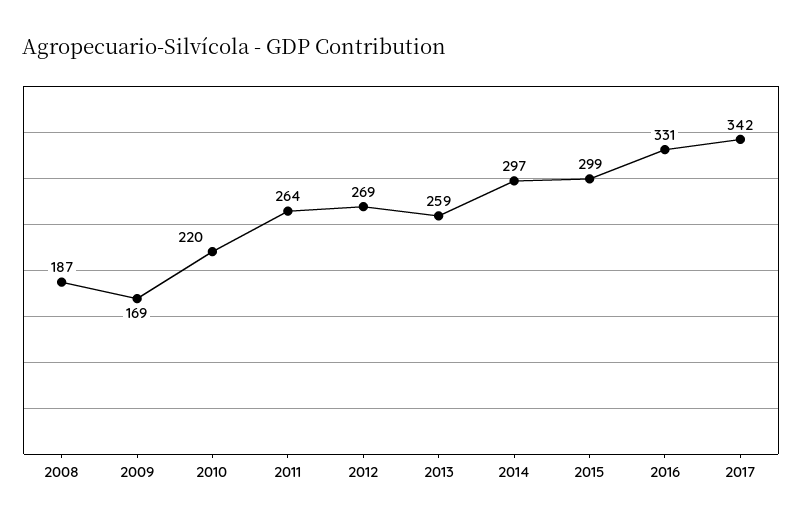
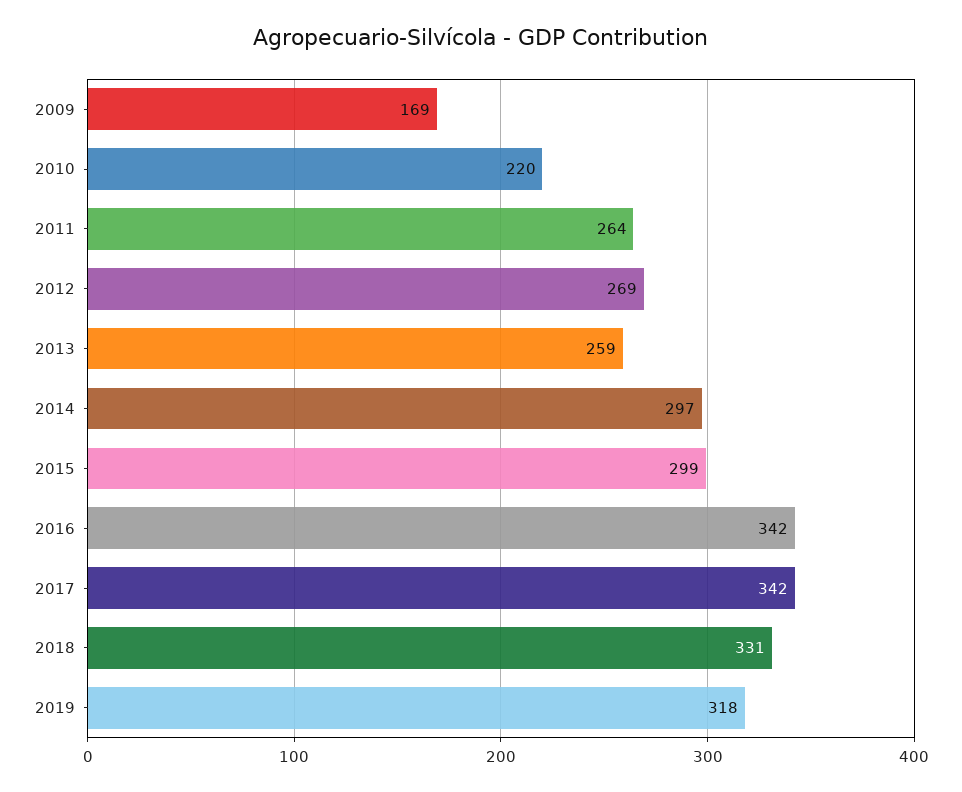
2008: 187 -> none
2016: 331 -> 342
2018: none -> 331
2019: none -> 318

